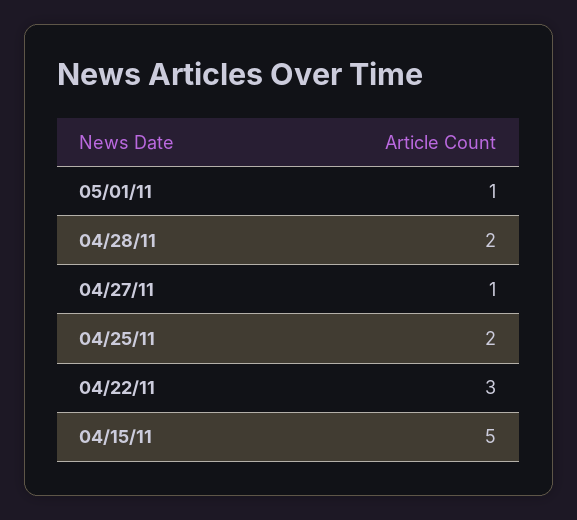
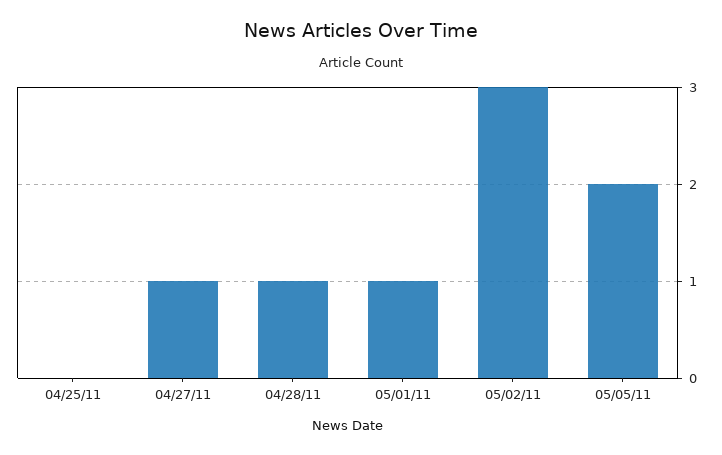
04/28/11: 2 -> 1
04/25/11: 2 -> 0
04/22/11: 3 -> none
04/15/11: 5 -> none
05/02/11: none -> 3
05/05/11: none -> 2

